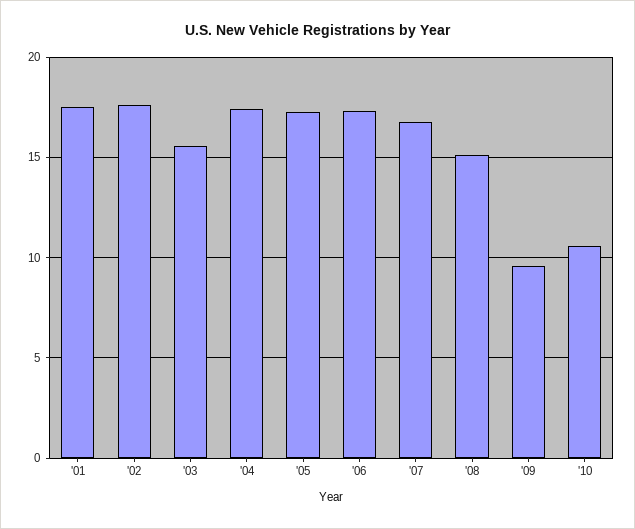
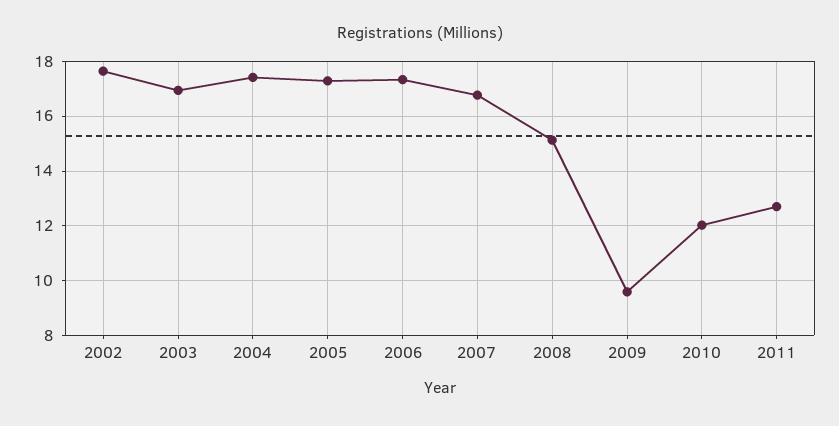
'01: 17.5 -> none
'03: 15.5 -> 17
'10: 10.5 -> 12
2011: none -> 12.75

